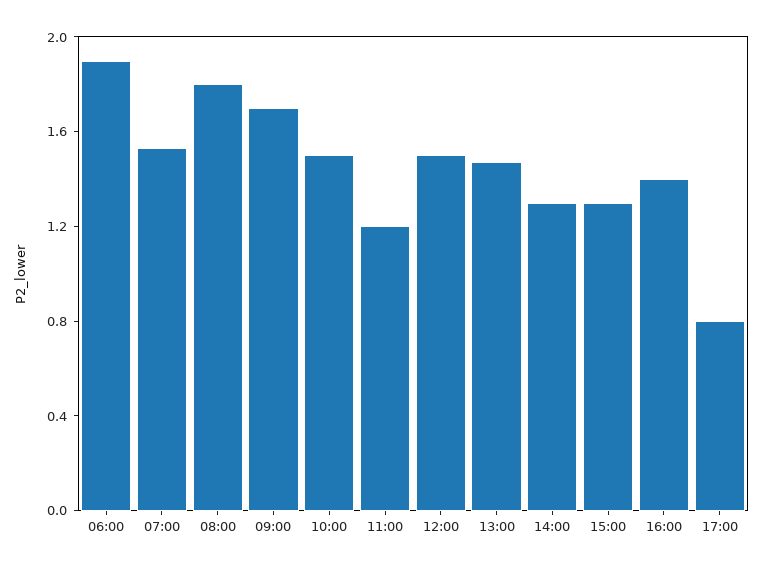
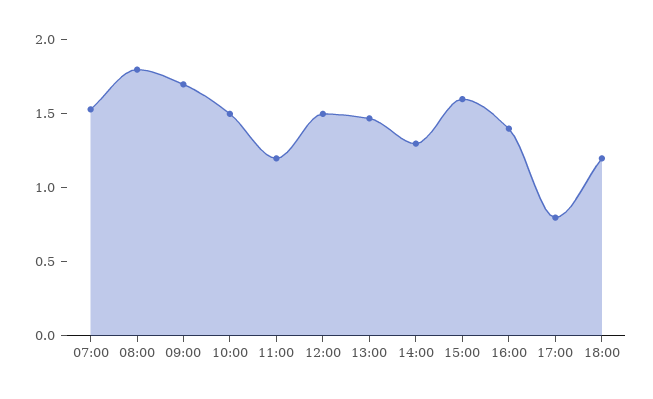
06:00: 1.9 -> none
15:00: 1.3 -> 1.6
18:00: none -> 1.2

